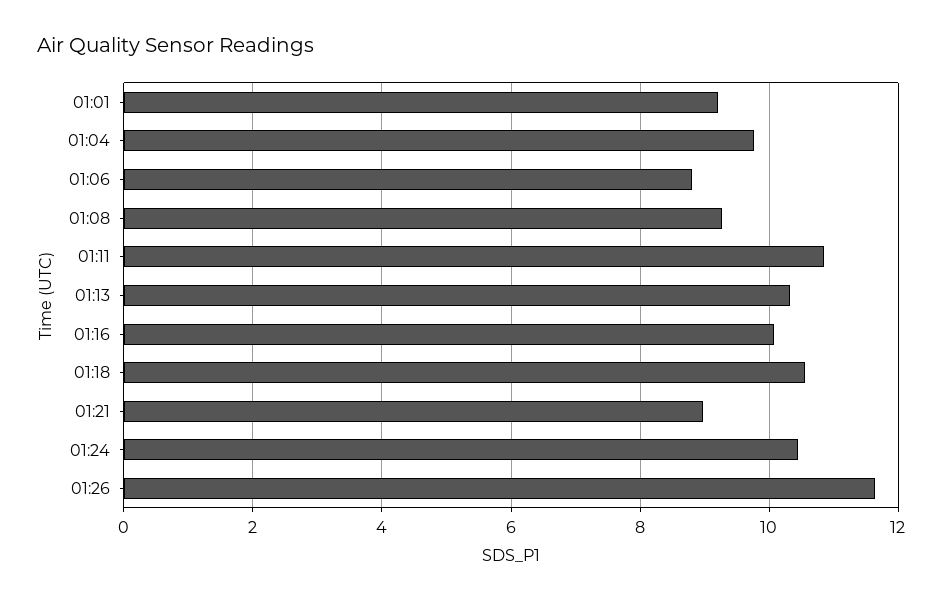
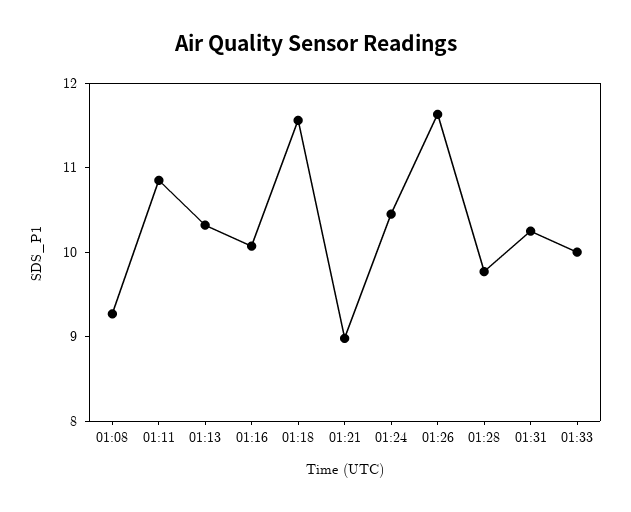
01:01: 9.2 -> none
01:04: 9.8 -> none
01:06: 8.8 -> none
01:18: 10.6 -> 11.6
01:28: none -> 9.8
01:31: none -> 10.2
01:33: none -> 10

